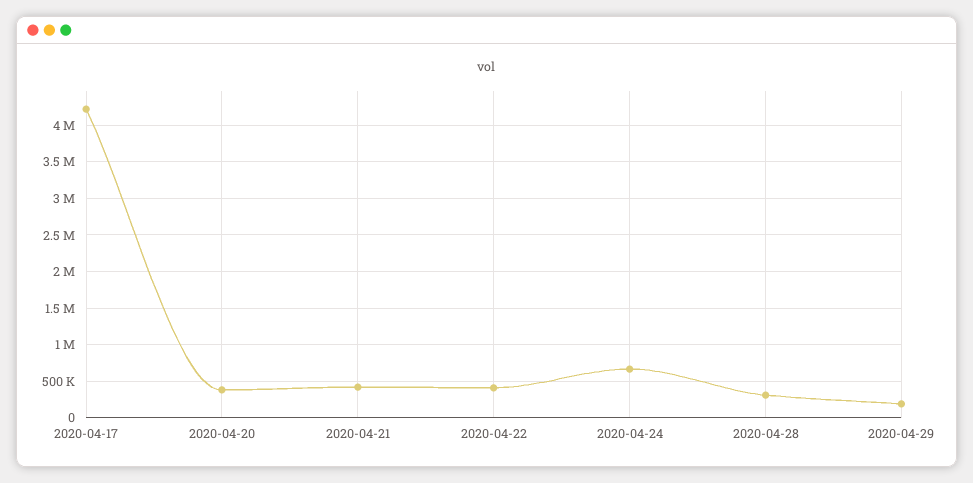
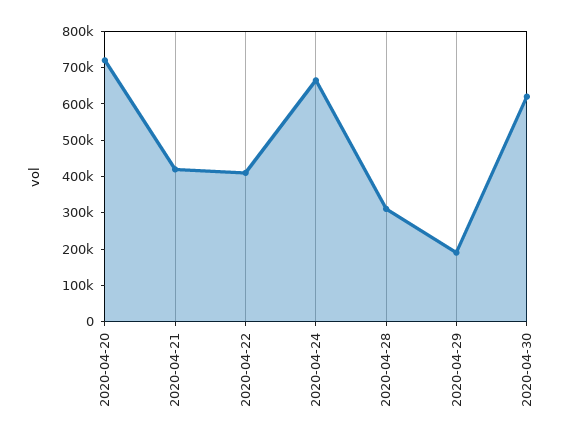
2020-04-17: 4200000 -> none
2020-04-20: 400000 -> 725000
2020-04-30: none -> 625000

